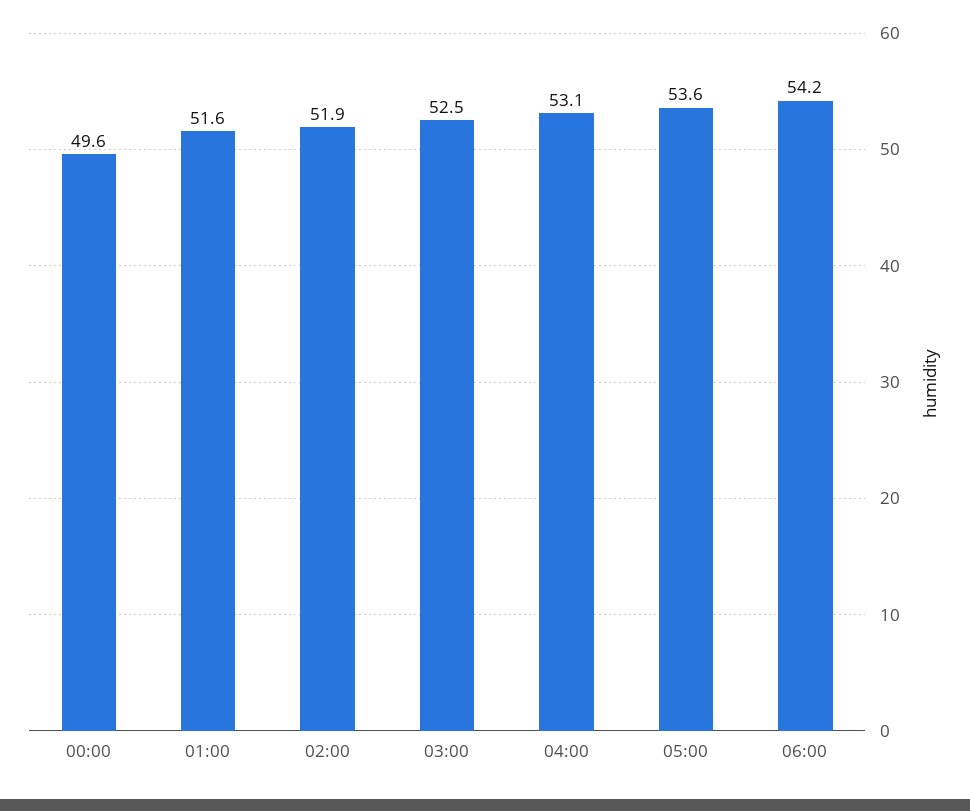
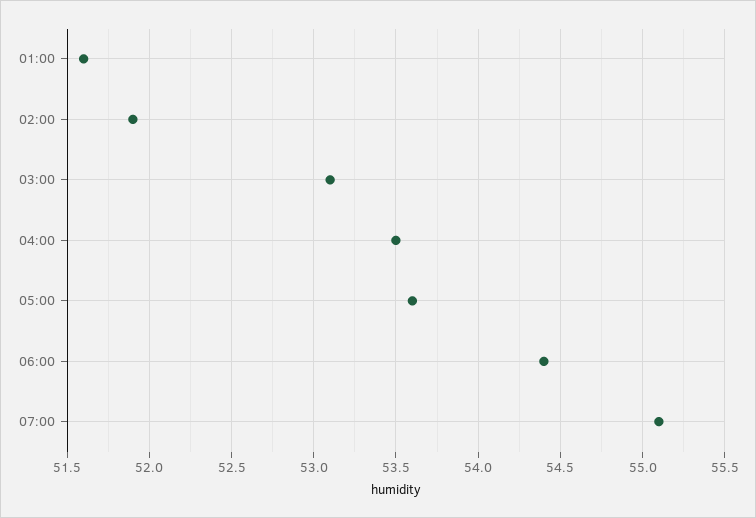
00:00: 49.6 -> none
03:00: 52.5 -> 53.1
04:00: 53.1 -> 53.5
06:00: 54.2 -> 54.4
07:00: none -> 55.1

